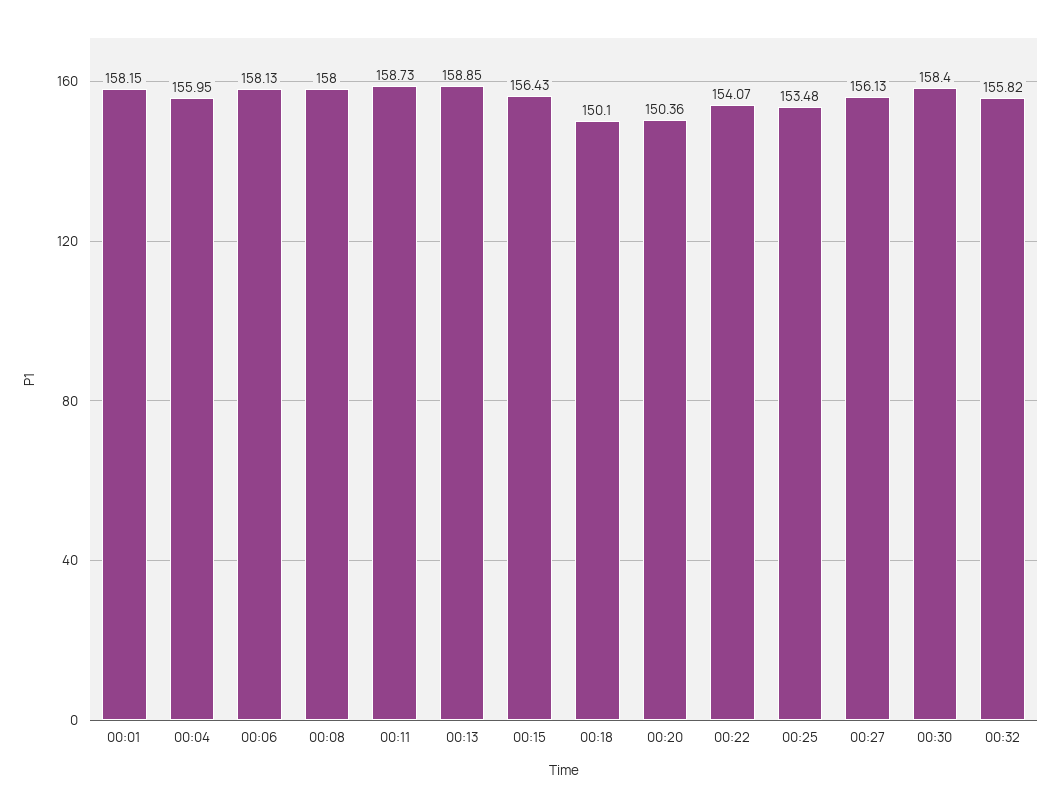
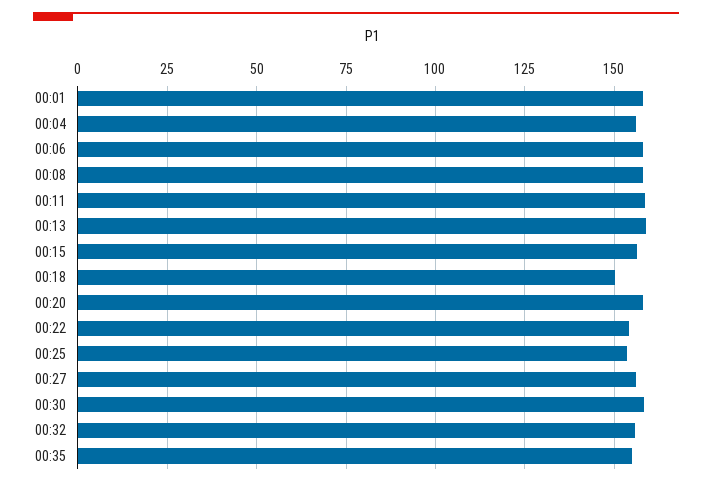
00:20: 150.36 -> 157.5
00:35: none -> 155

